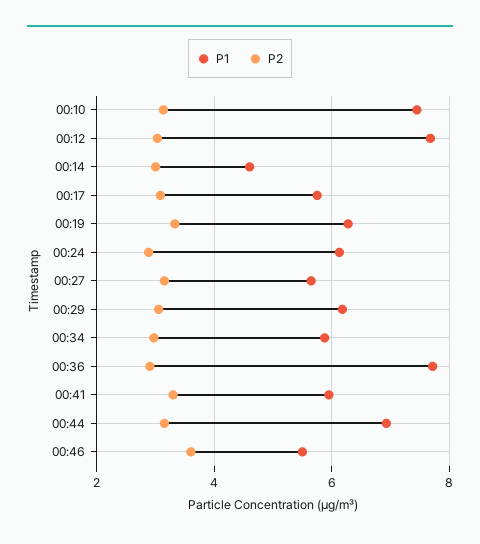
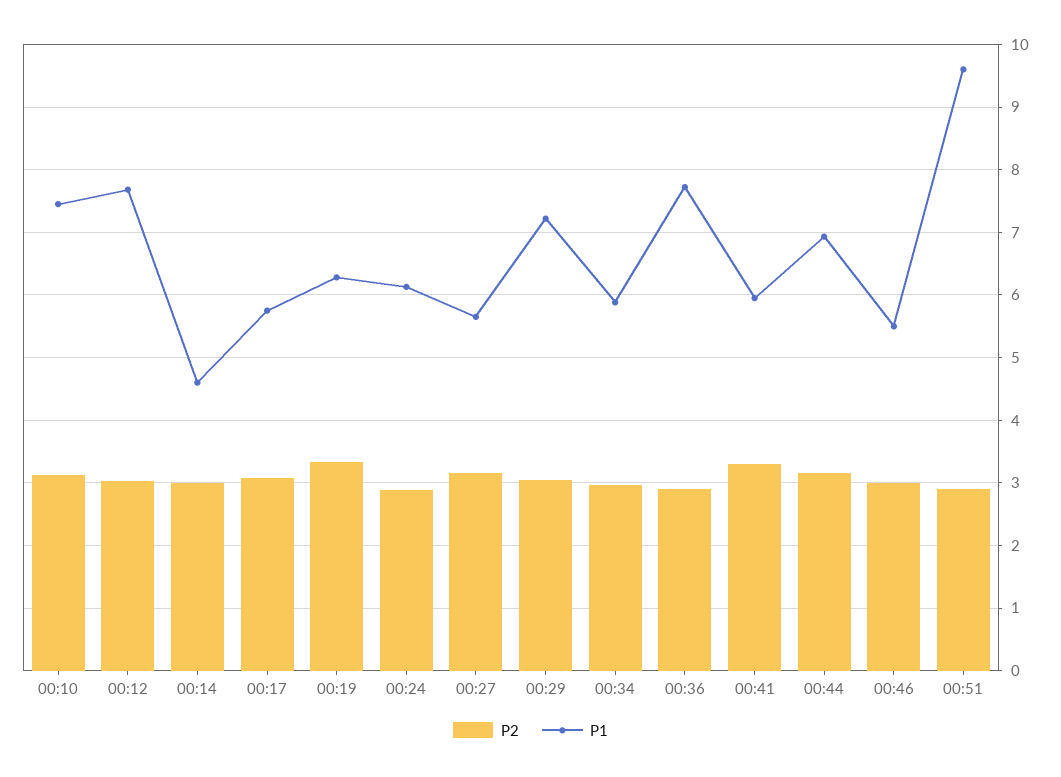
P1, 00:29: 6.2 -> 7.2
P2, 00:46: 3.6 -> 3
P2, 00:51: none -> 2.9
P1, 00:51: none -> 9.6

